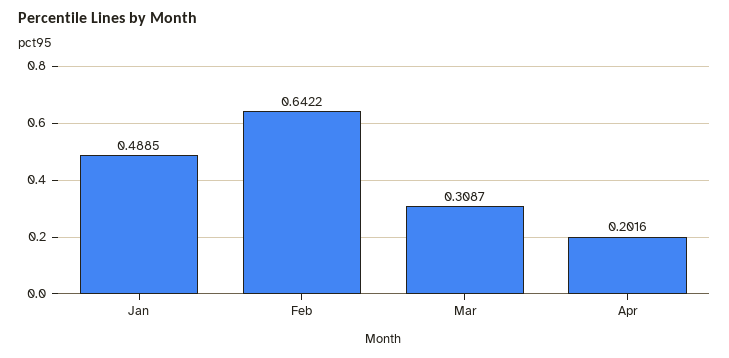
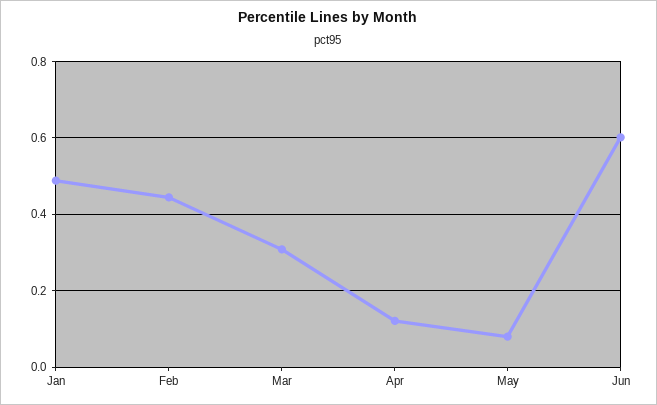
Feb: 0.6422 -> 0.44
Apr: 0.2016 -> 0.12
May: none -> 0.08
Jun: none -> 0.6

